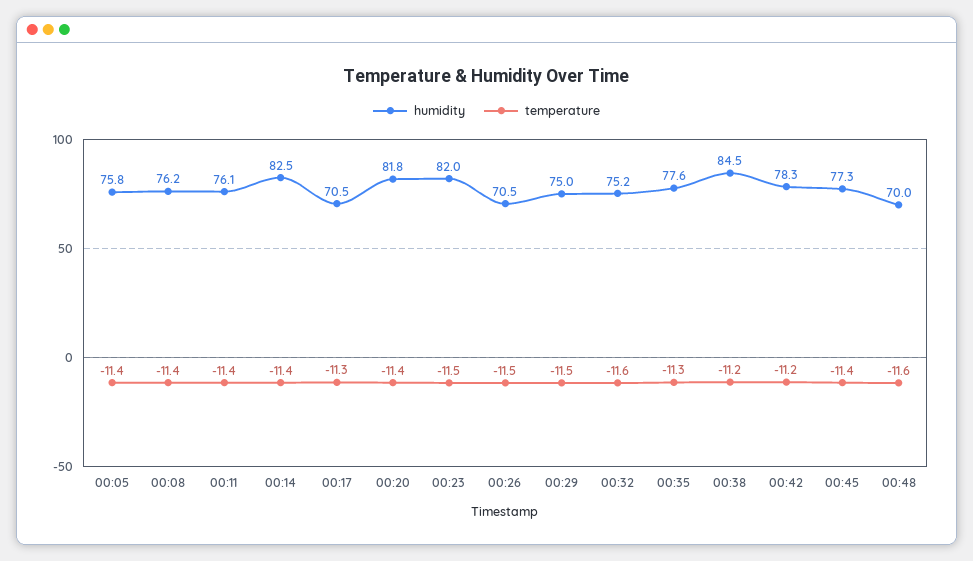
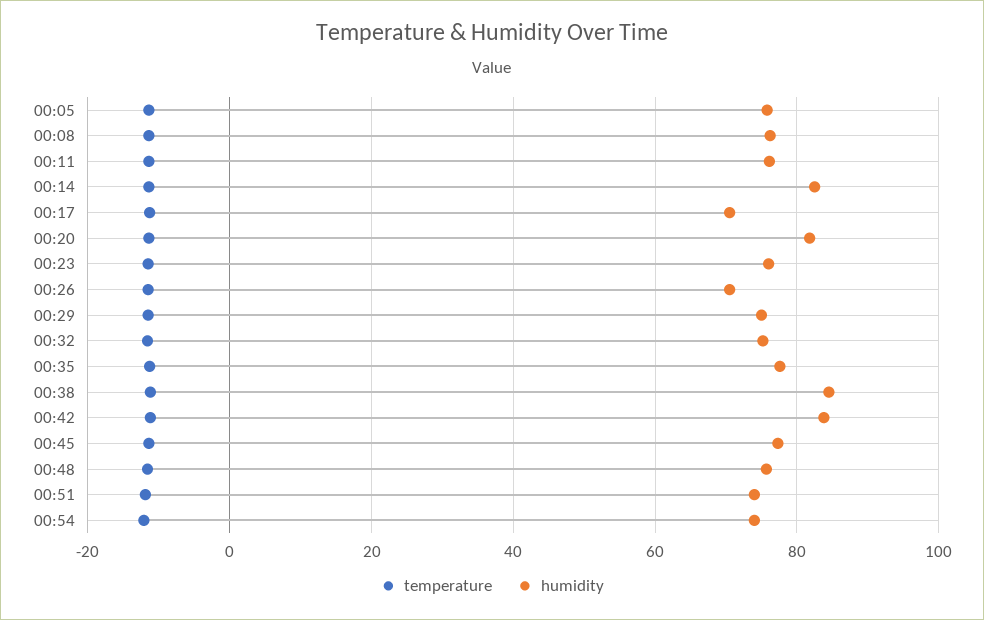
humidity, 00:23: 82 -> 76
humidity, 00:42: 78.3 -> 84
humidity, 00:48: 70 -> 76
temperature, 00:51: none -> -12
humidity, 00:51: none -> 74
temperature, 00:54: none -> -12
humidity, 00:54: none -> 74

